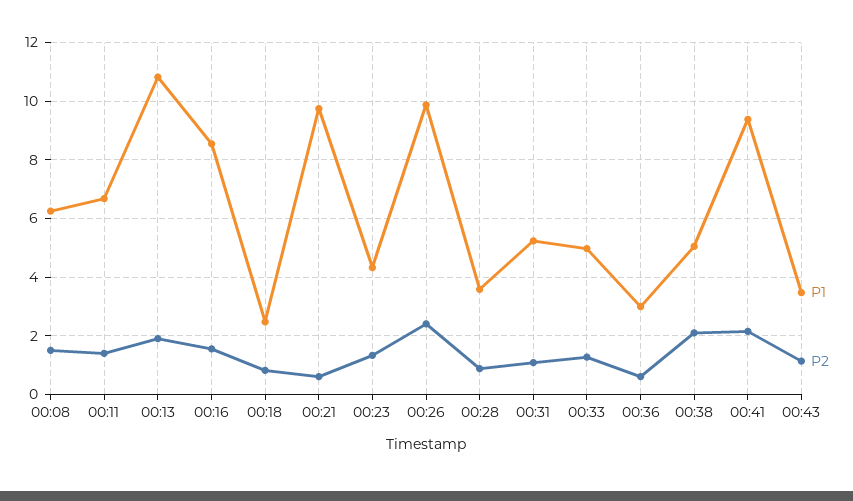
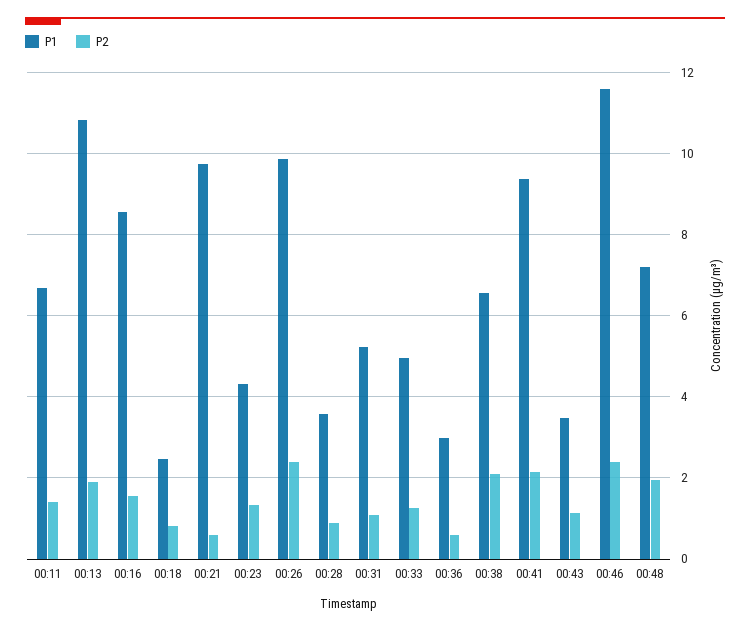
P1, 00:08: 6.25 -> none
P2, 00:08: 1.5 -> none
P1, 00:38: 5 -> 6.6
P1, 00:46: none -> 11.6
P2, 00:46: none -> 2.4
P1, 00:48: none -> 7.2
P2, 00:48: none -> 2

